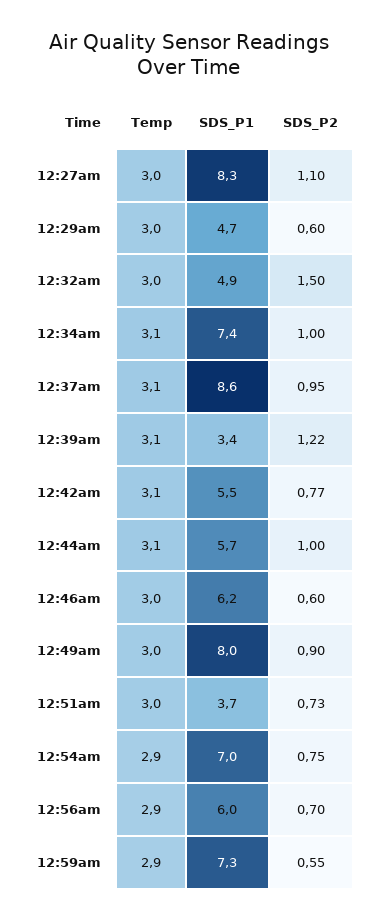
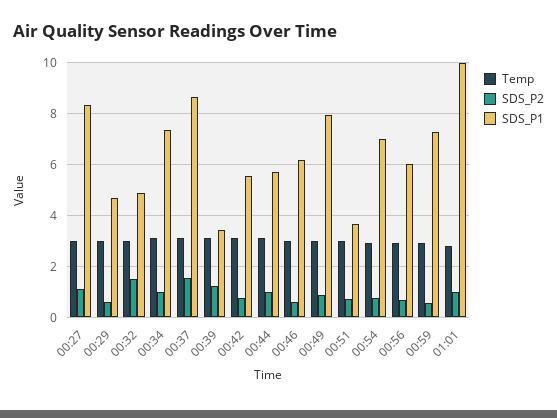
SDS_P2, 12:37am: 0.95 -> 1.5
Temp, 01:01: none -> 2.75
SDS_P2, 01:01: none -> 1
SDS_P1, 01:01: none -> 10

